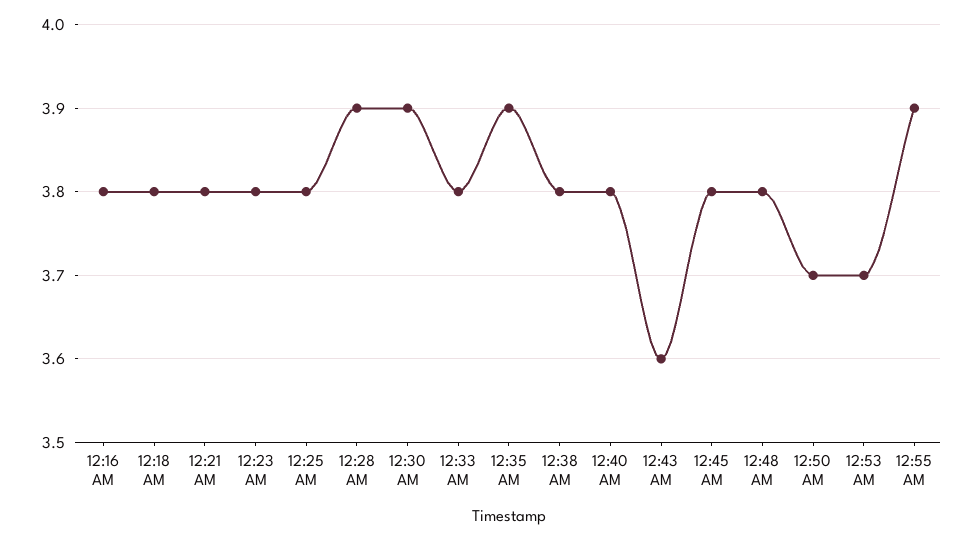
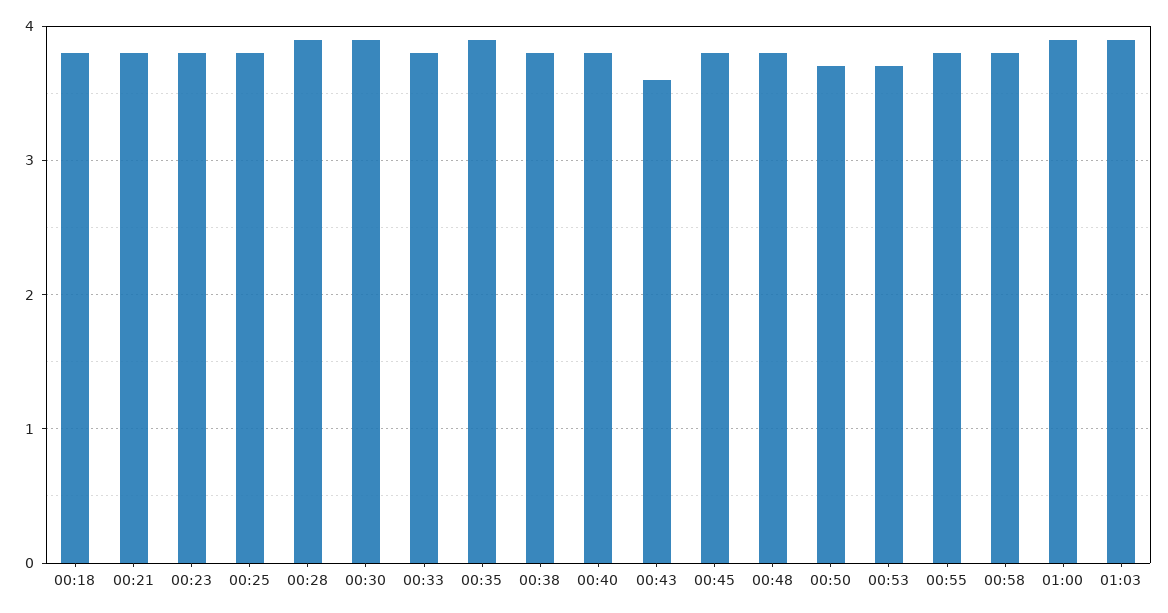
12:16 AM: 3.8 -> none
12:55 AM: 3.9 -> 3.8
00:58: none -> 3.8
01:00: none -> 3.9
01:03: none -> 3.9

